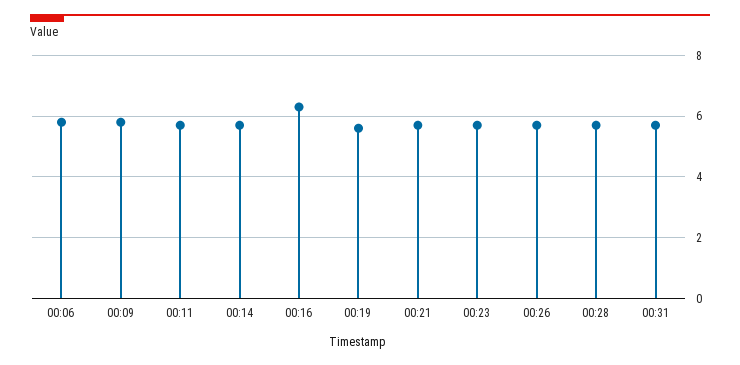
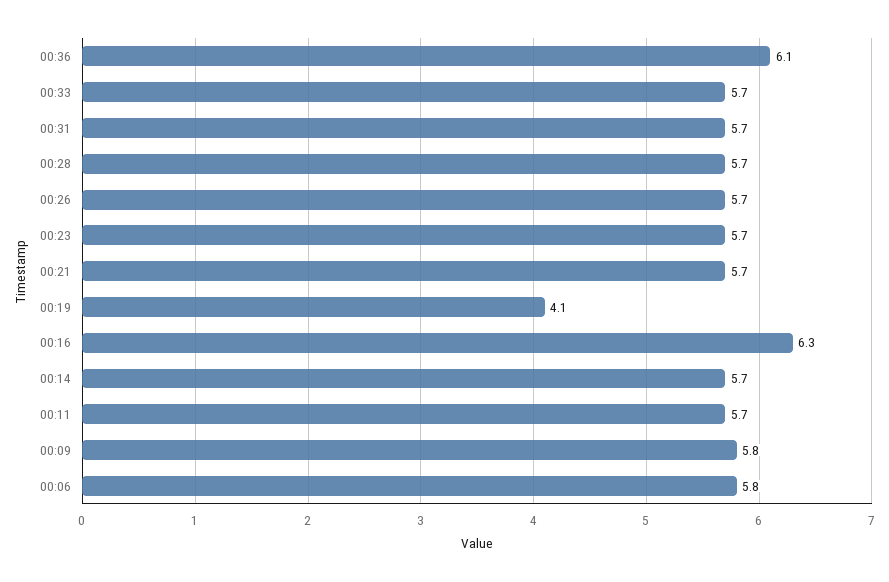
00:19: 5.5 -> 4.1
00:36: none -> 6.1
00:33: none -> 5.7

